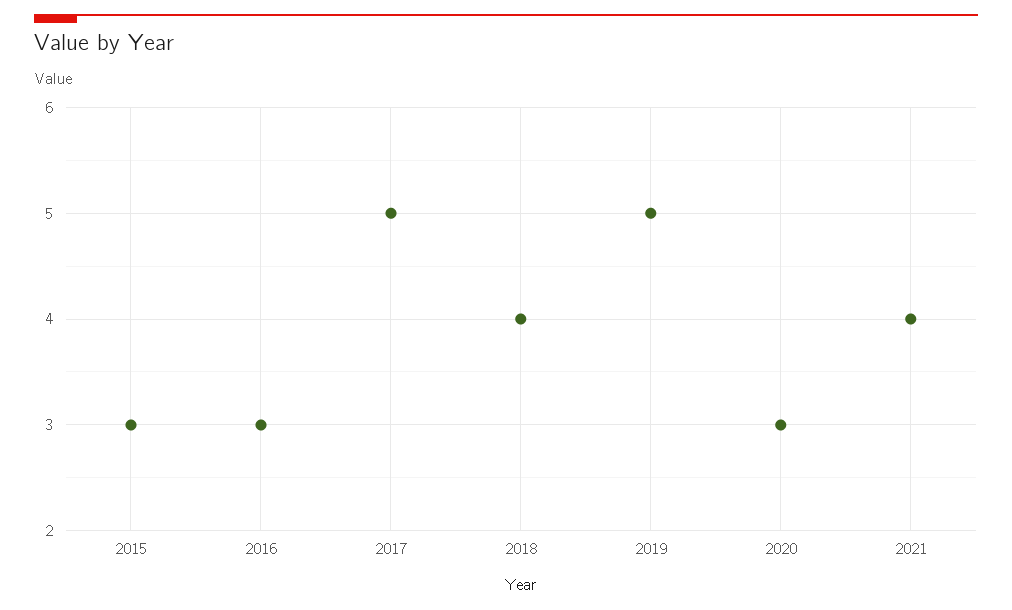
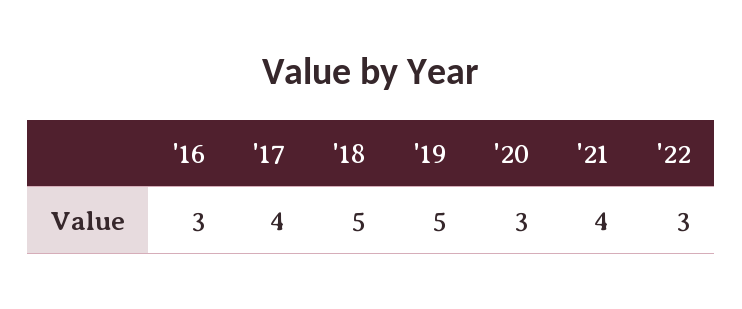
2015: 3 -> none
2017: 5 -> 4
2018: 4 -> 5
'22: none -> 3

